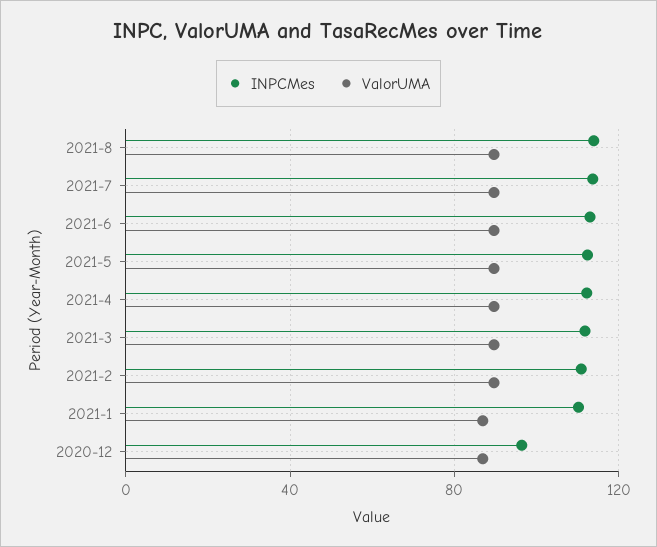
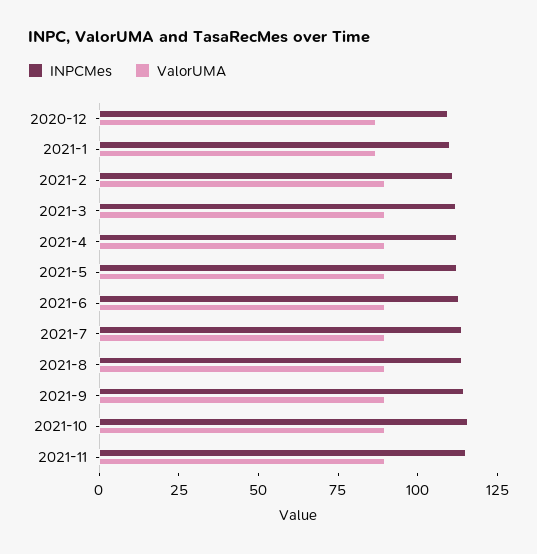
INPCMes, 2020-12: 95 -> 110
INPCMes, 2021-9: none -> 115
ValorUMA, 2021-9: none -> 90
INPCMes, 2021-10: none -> 115
ValorUMA, 2021-10: none -> 90
INPCMes, 2021-11: none -> 115
ValorUMA, 2021-11: none -> 90

